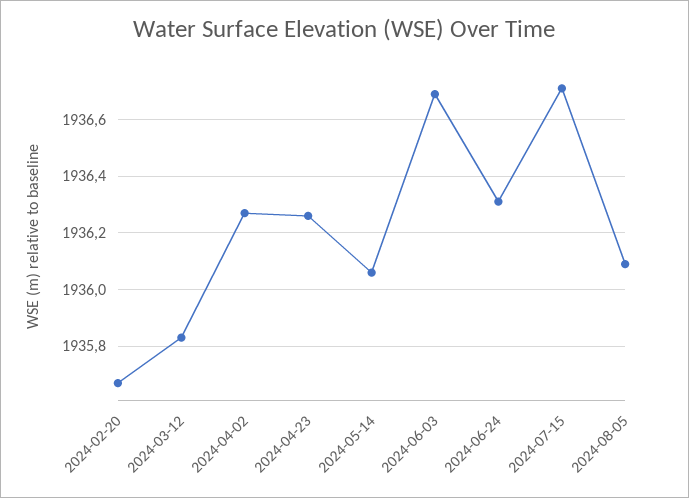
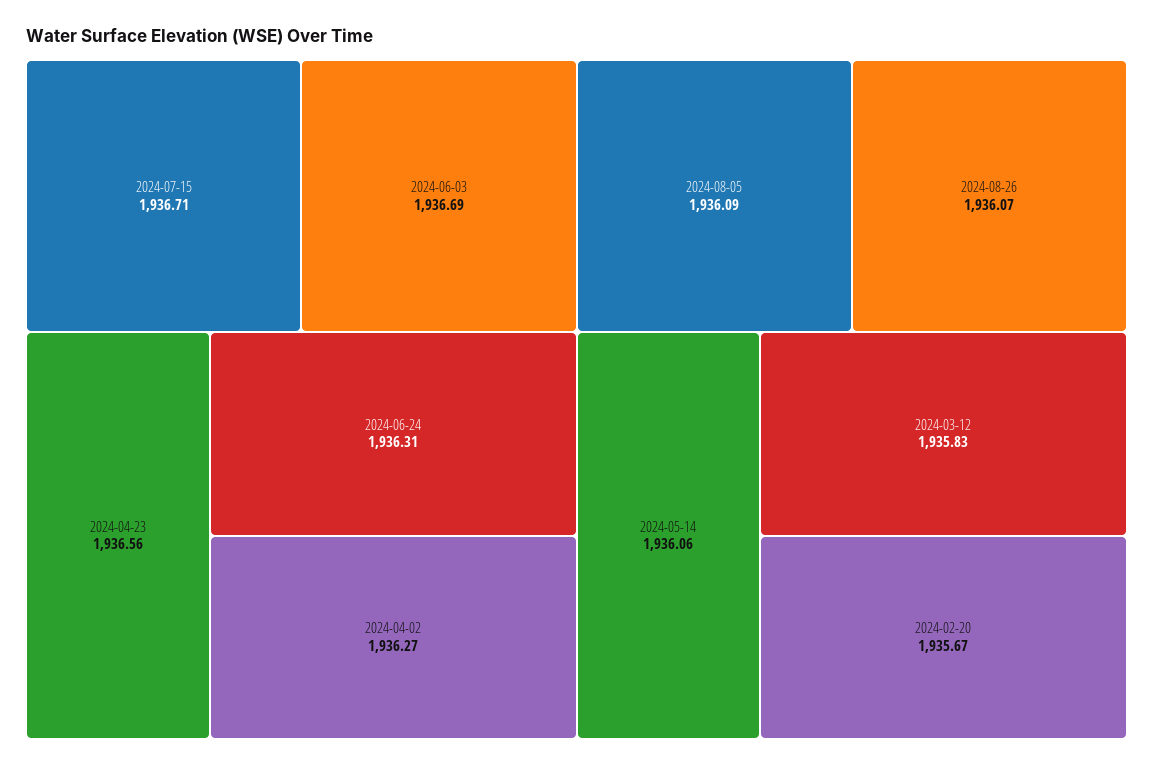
2024-04-23: 1936.25 -> 1936.56
2024-08-26: none -> 1936.07

